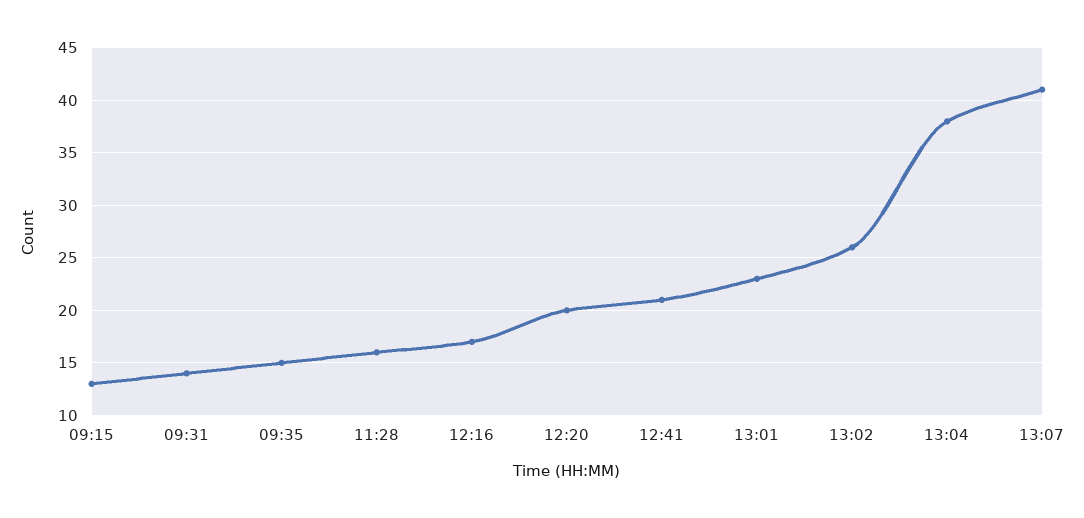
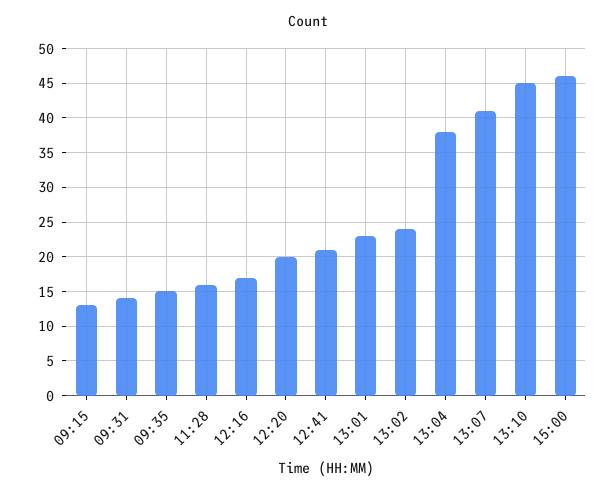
13:02: 26 -> 24
13:10: none -> 45
15:00: none -> 46

